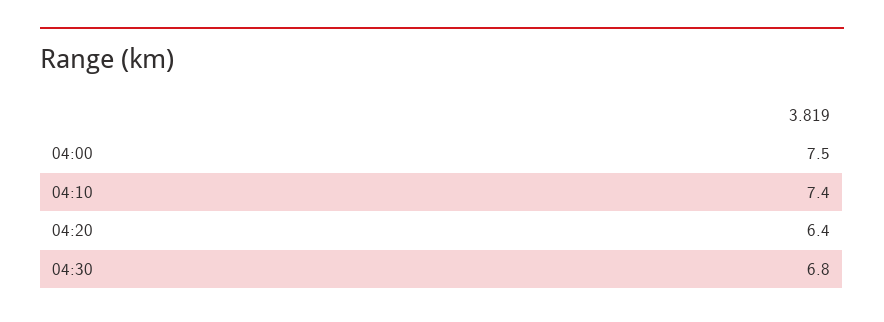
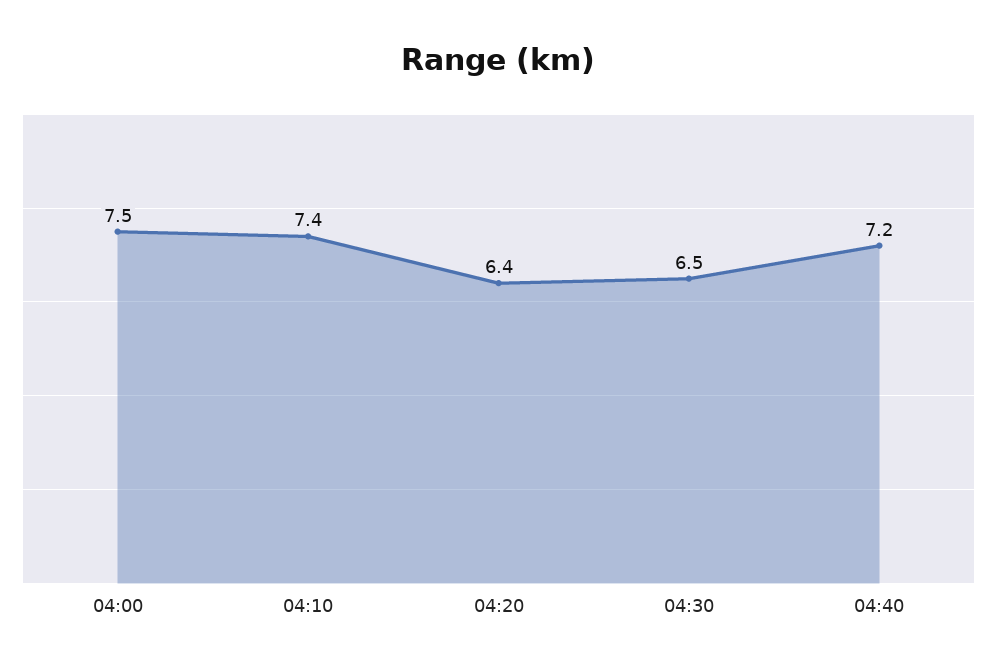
04:30: 6.8 -> 6.5
04:40: none -> 7.2

